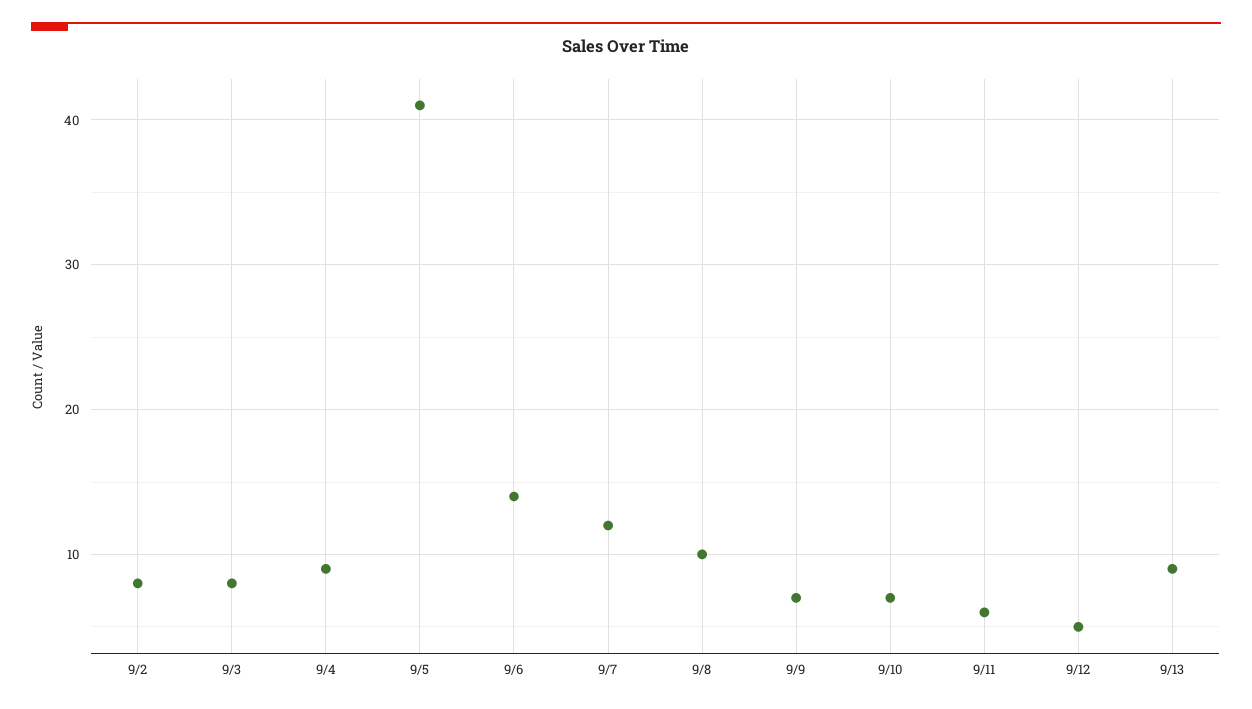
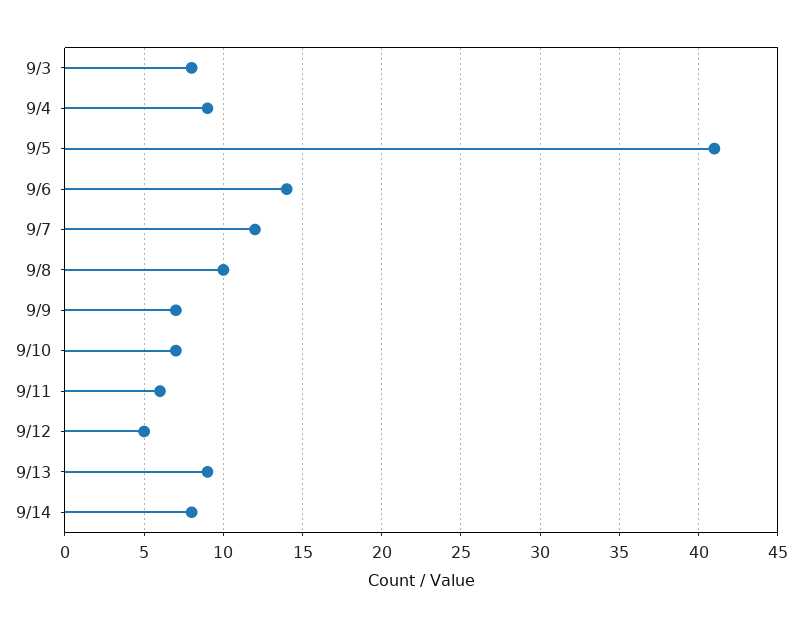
9/2: 8 -> none
9/14: none -> 8

